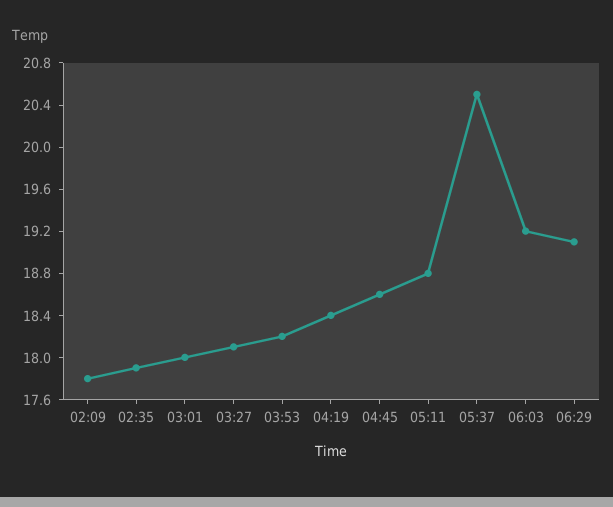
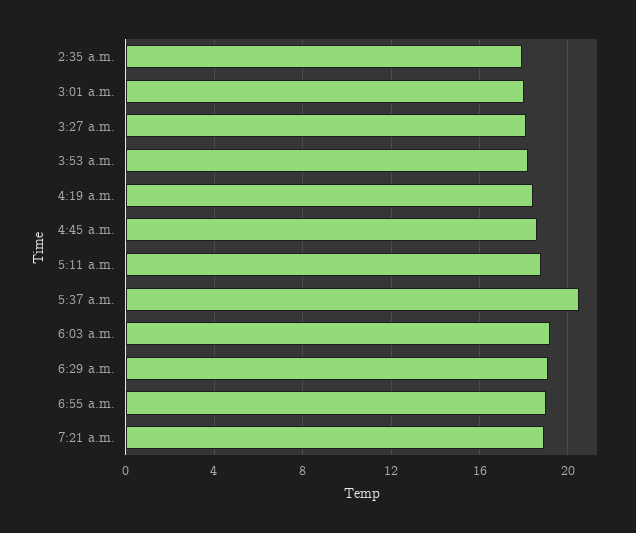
02:09: 17.8 -> none
6:55 a.m.: none -> 19
7:21 a.m.: none -> 19

